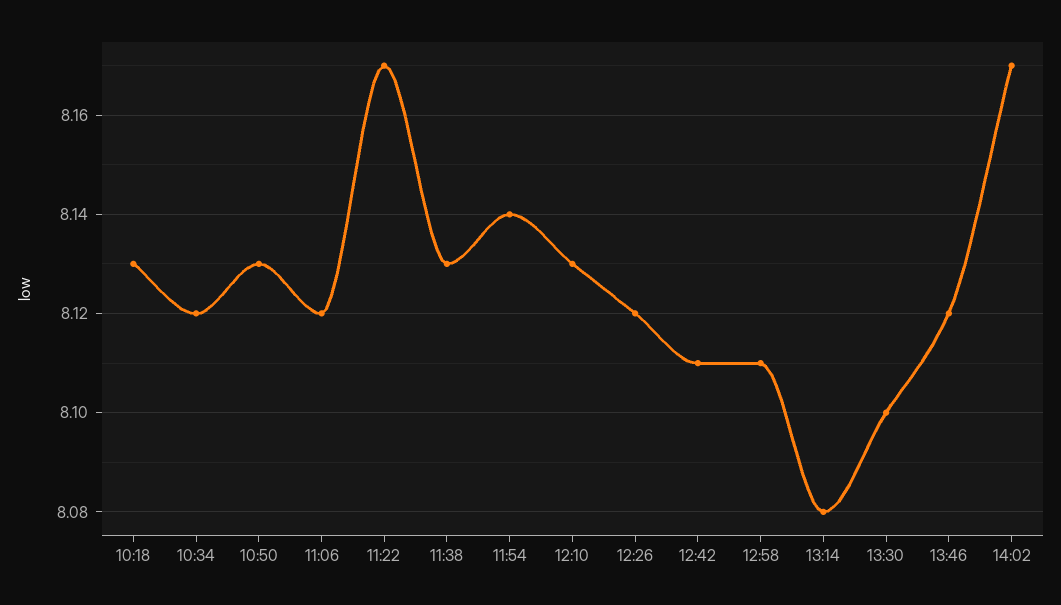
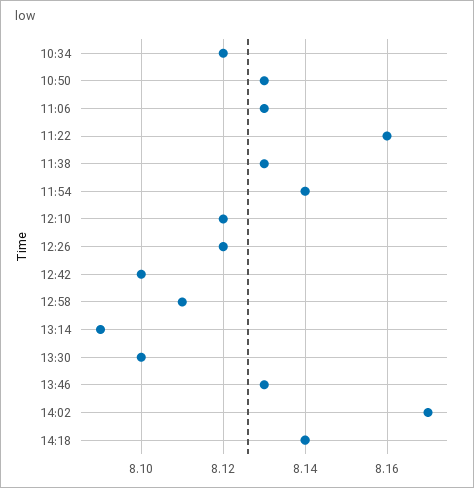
10:18: 8.13 -> none
11:06: 8.12 -> 8.13
11:22: 8.17 -> 8.16
12:10: 8.13 -> 8.12
12:42: 8.11 -> 8.1
13:14: 8.08 -> 8.09
13:46: 8.12 -> 8.13
14:18: none -> 8.14

